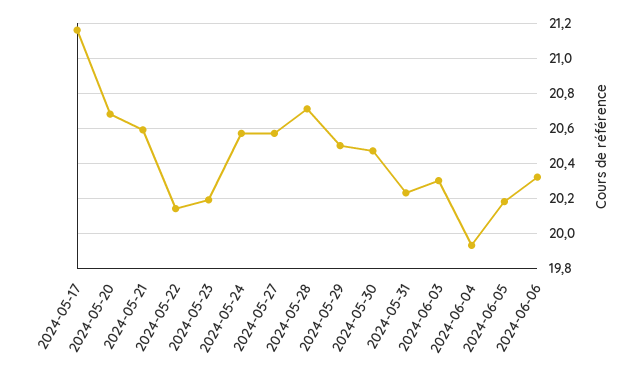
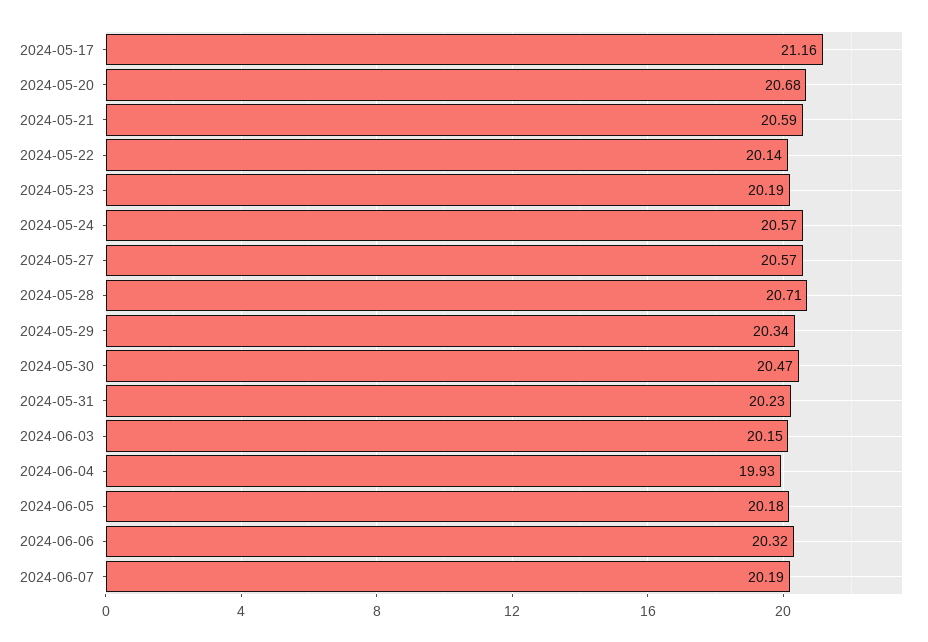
2024-05-29: 20.5 -> 20.34
2024-06-03: 20.3 -> 20.15
2024-06-07: none -> 20.19

